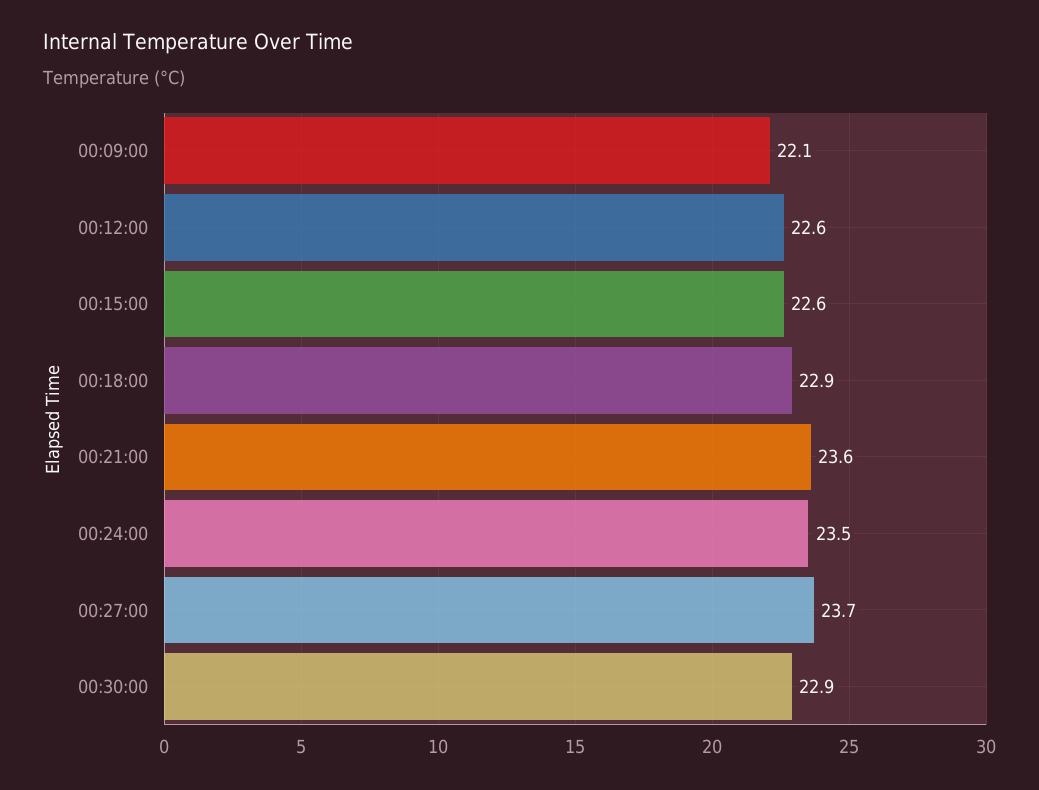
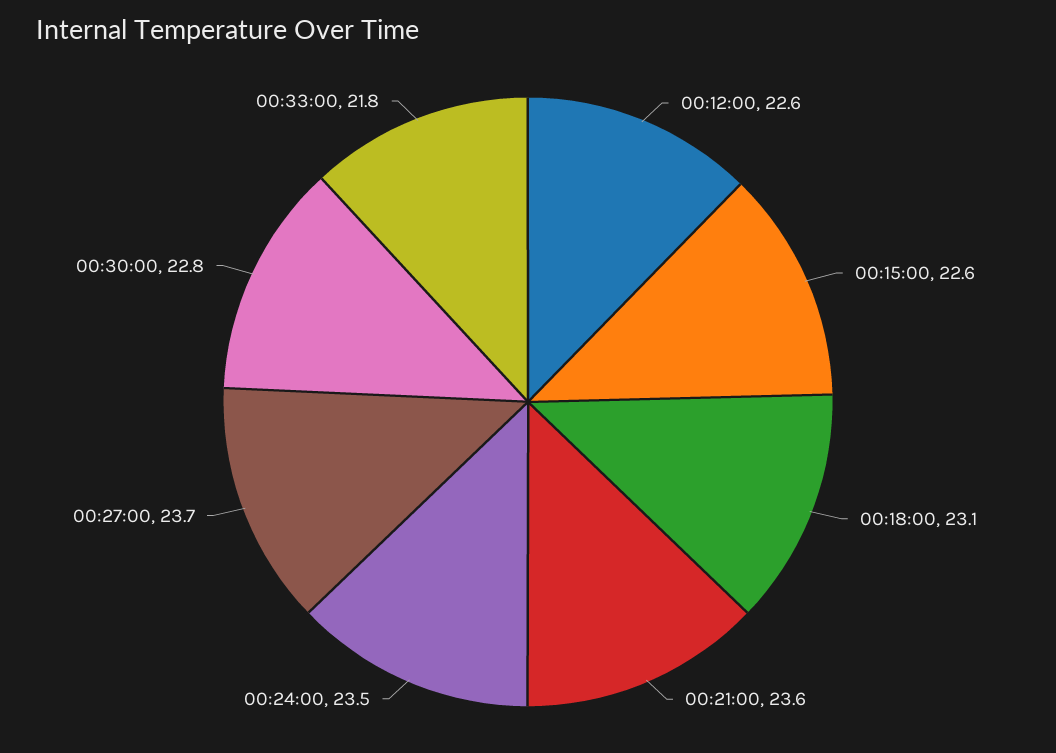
00:09:00: 22.1 -> none
00:18:00: 22.9 -> 23.1
00:30:00: 22.9 -> 22.8
00:33:00: none -> 21.8

